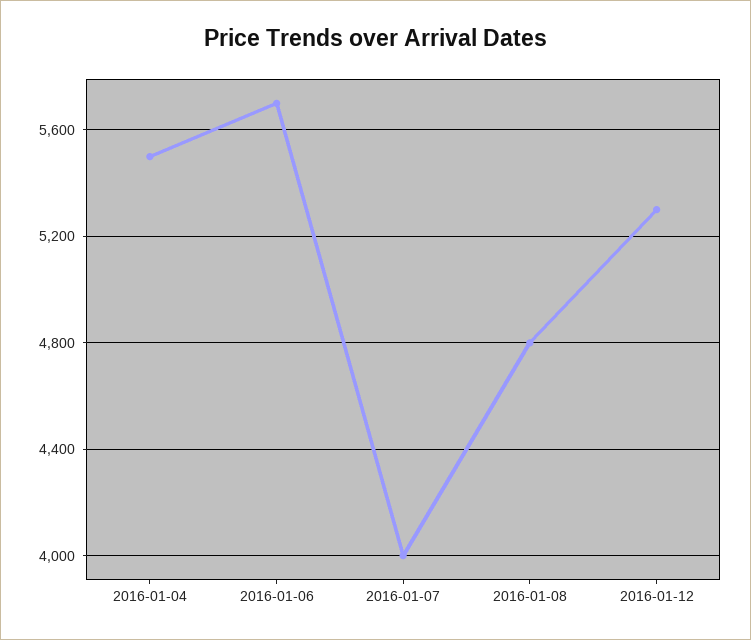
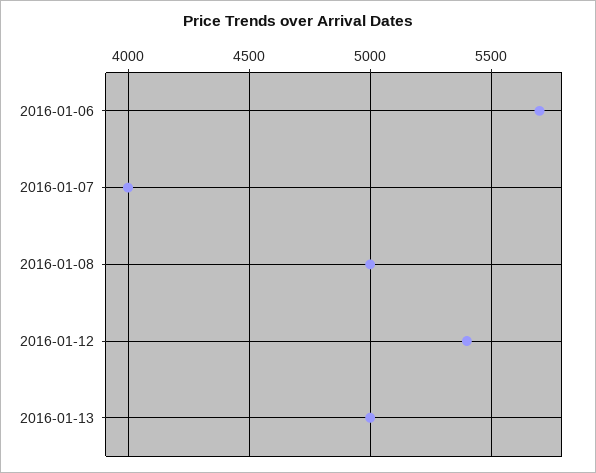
2016-01-04: 5500 -> none
2016-01-08: 4800 -> 5000
2016-01-12: 5300 -> 5400
2016-01-13: none -> 5000

